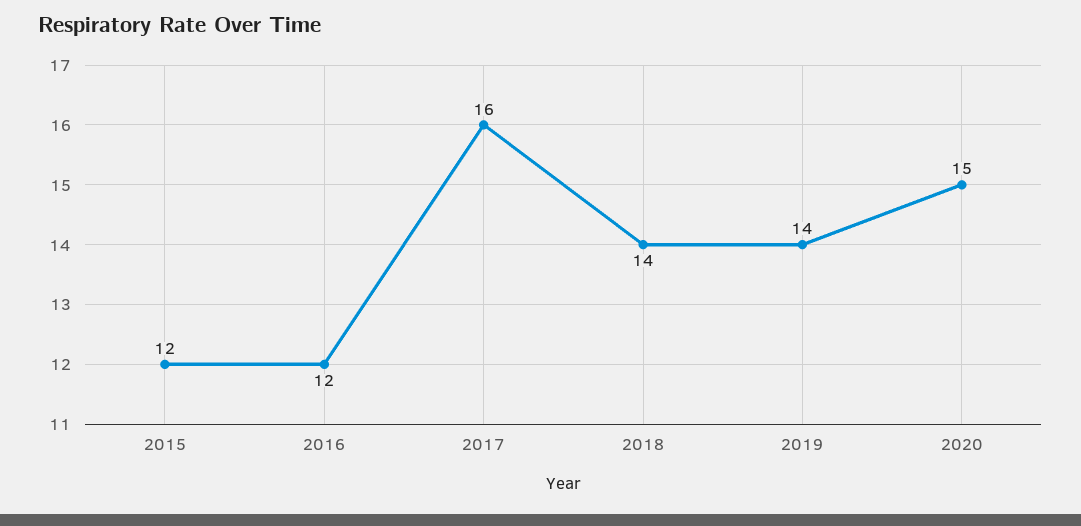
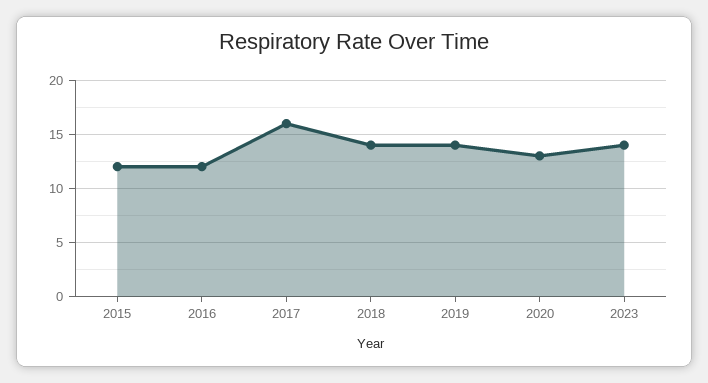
2020: 15 -> 13
2023: none -> 14

